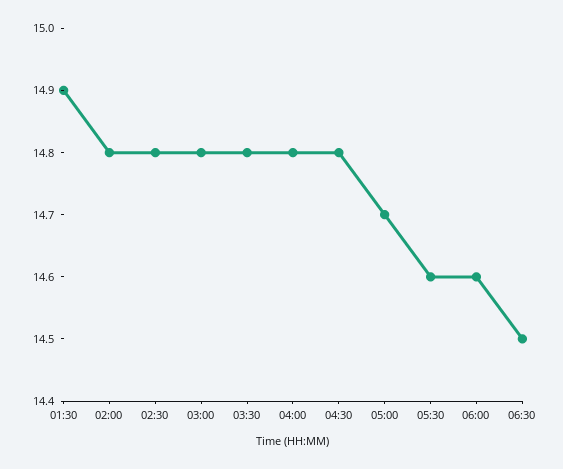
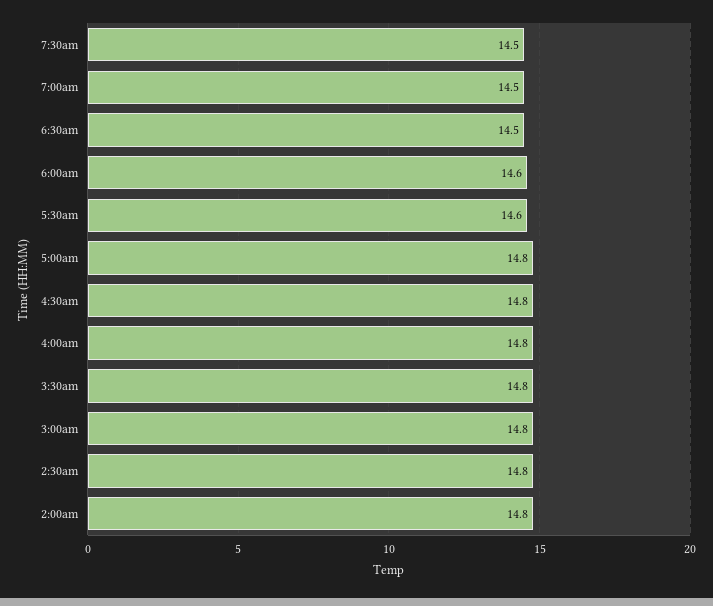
01:30: 14.9 -> none
05:00: 14.7 -> 14.8
7:30am: none -> 14.5
7:00am: none -> 14.5

